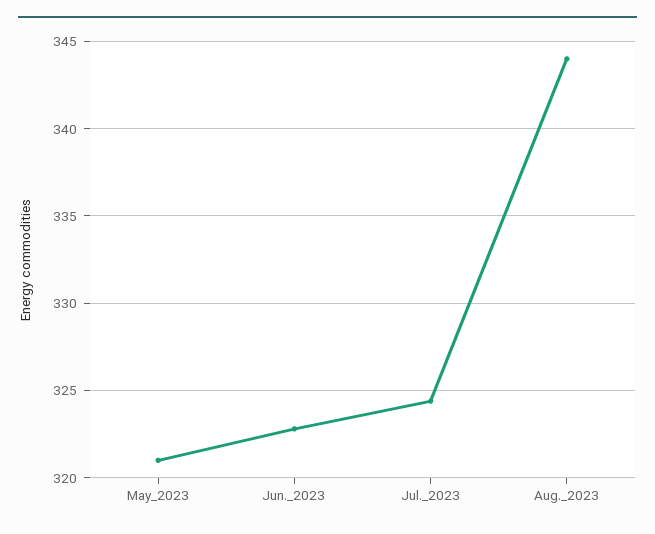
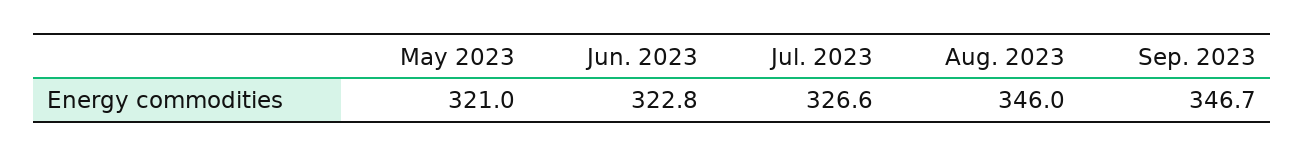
Jul._2023: 324.5 -> 326.6
Aug._2023: 344 -> 346
Sep. 2023: none -> 346.7

